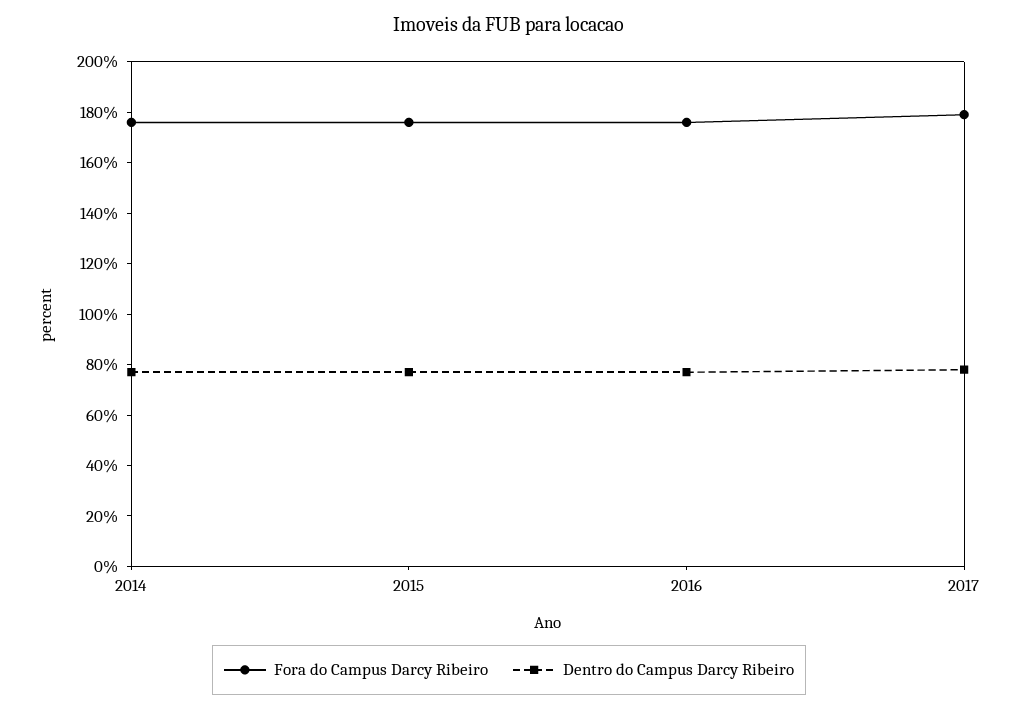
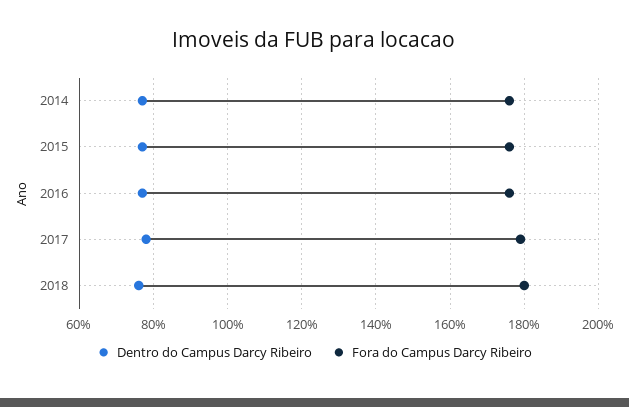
Dentro do Campus Darcy Ribeiro, 2018: none -> 75
Fora do Campus Darcy Ribeiro, 2018: none -> 180

